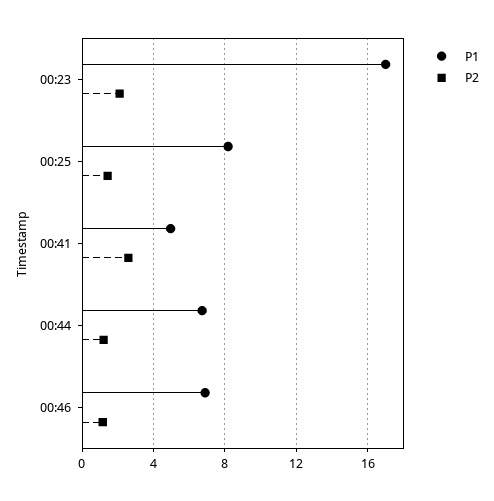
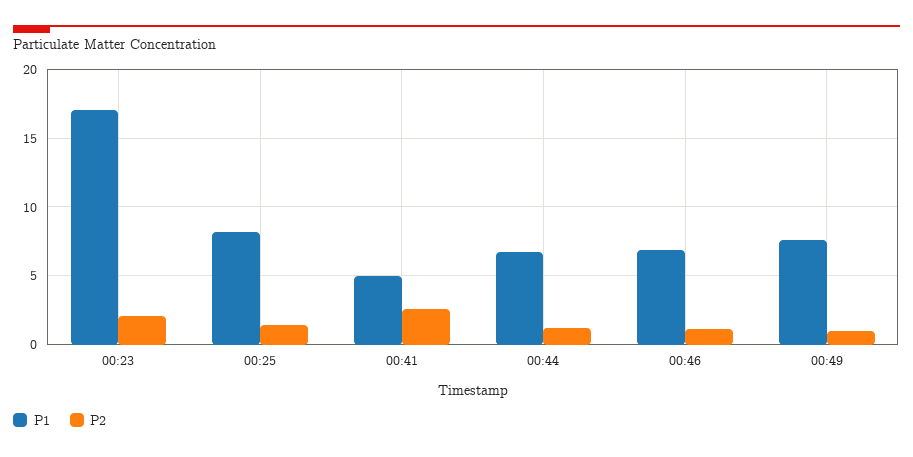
P1, 00:49: none -> 7.5
P2, 00:49: none -> 1

